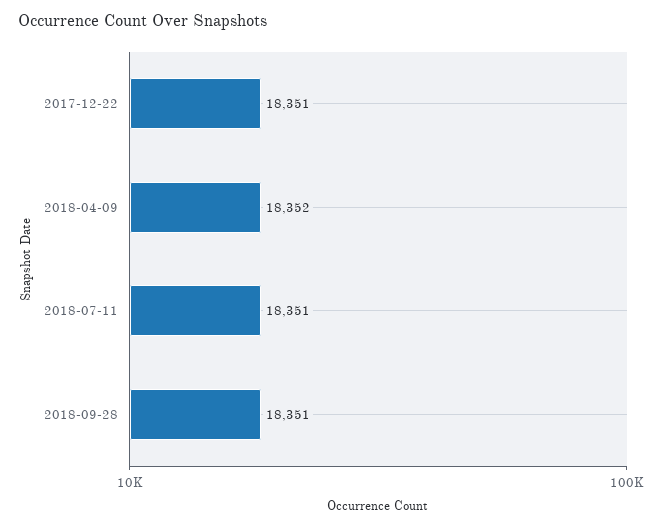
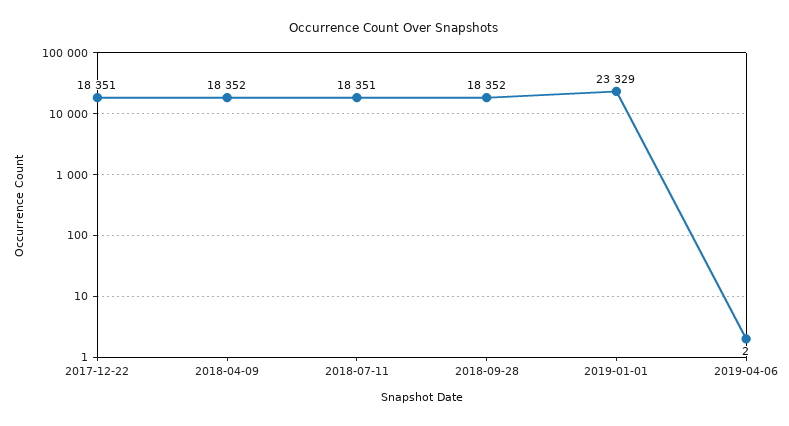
2018-09-28: 18351 -> 18352
2019-01-01: none -> 23329
2019-04-06: none -> 2

